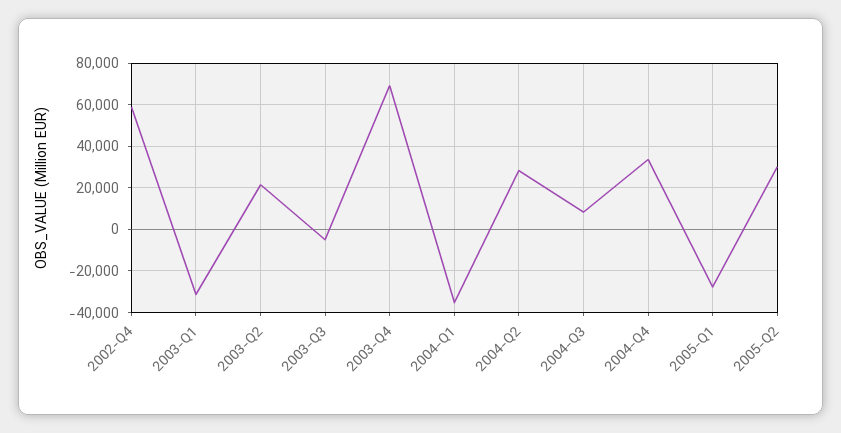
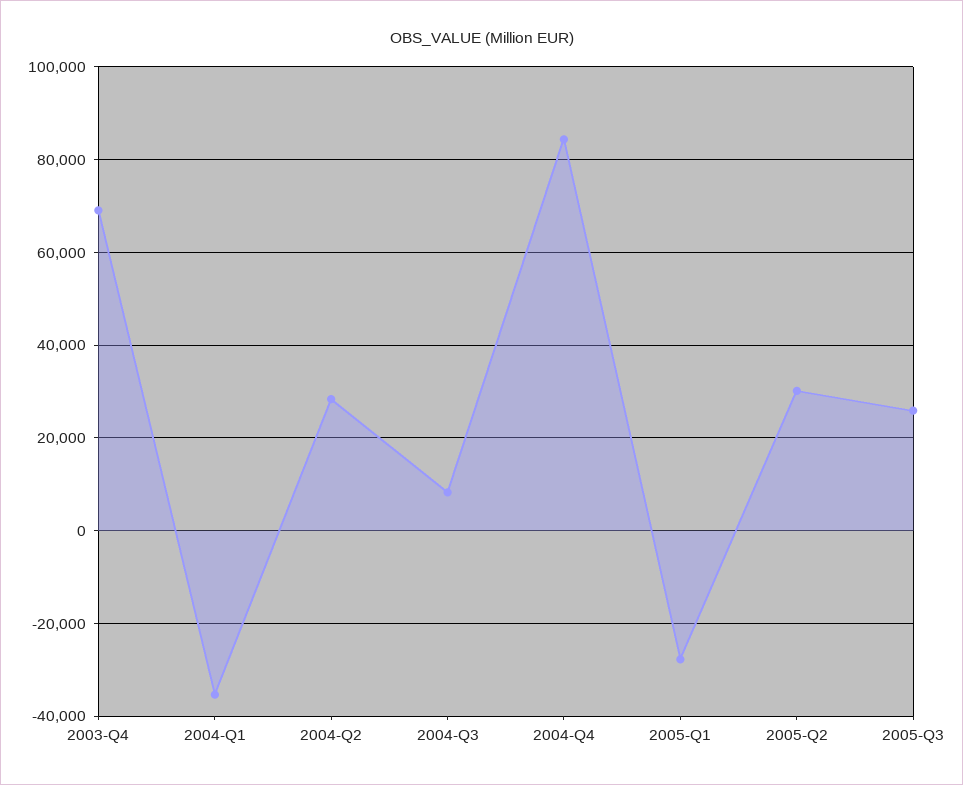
2002-Q4: 60000 -> none
2003-Q1: -30000 -> none
2003-Q2: 20000 -> none
2003-Q3: -5000 -> none
2004-Q4: 35000 -> 84000
2005-Q3: none -> 26000

